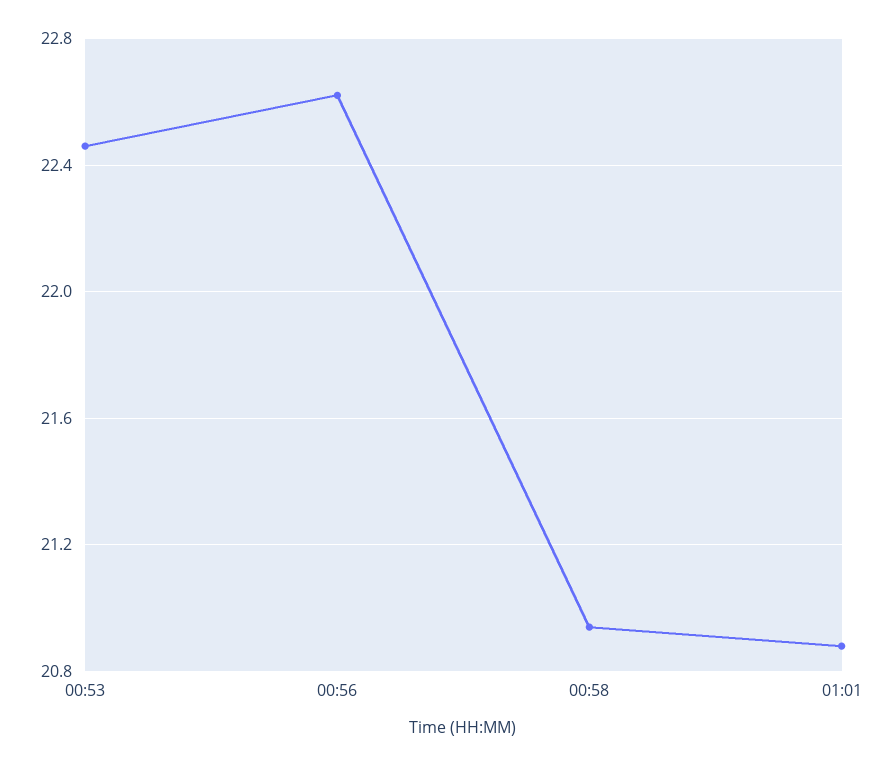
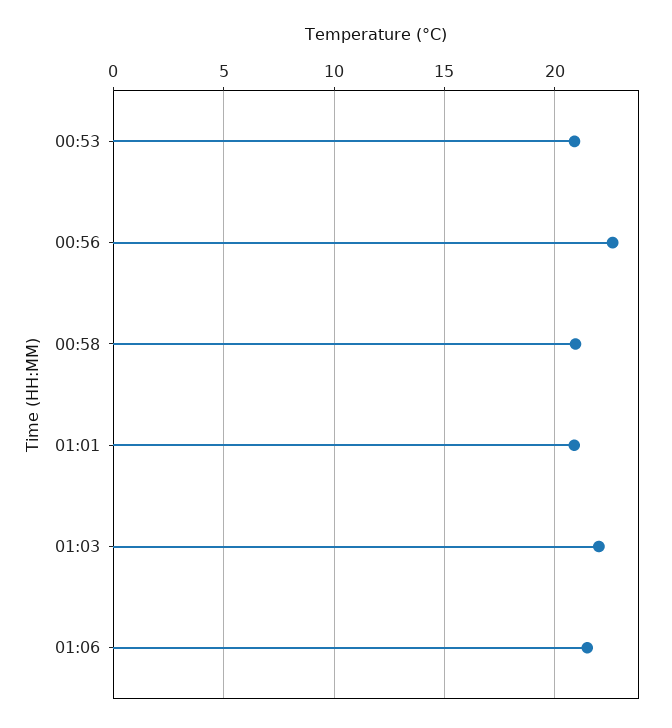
00:53: 22.45 -> 21
01:03: none -> 22
01:06: none -> 21.5

